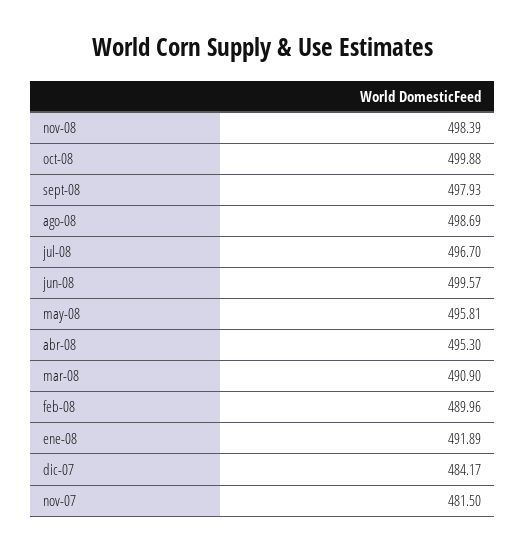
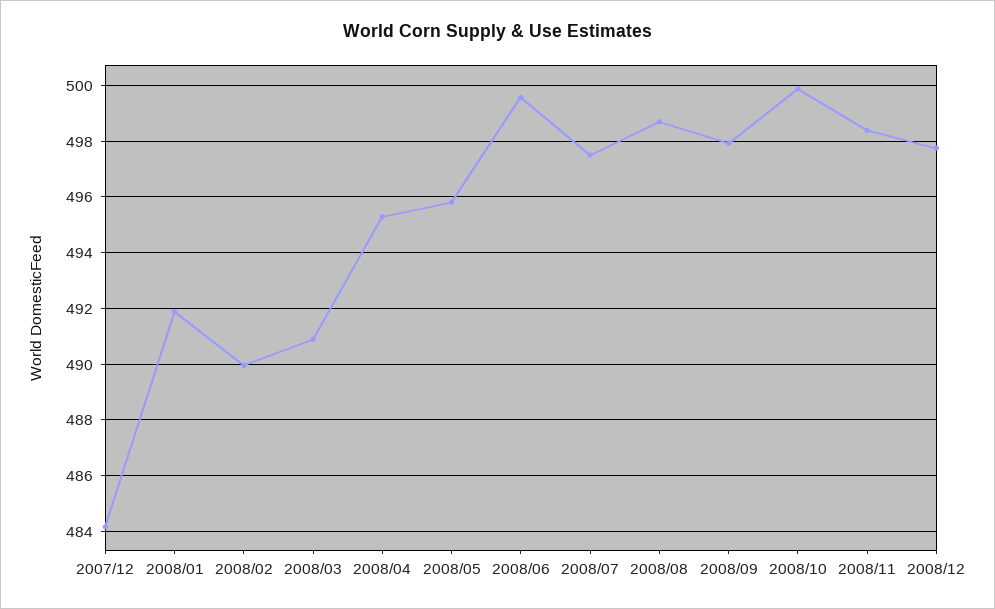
jul-08: 496.7 -> 497.5
nov-07: 481.5 -> none
2008/12: none -> 497.75

